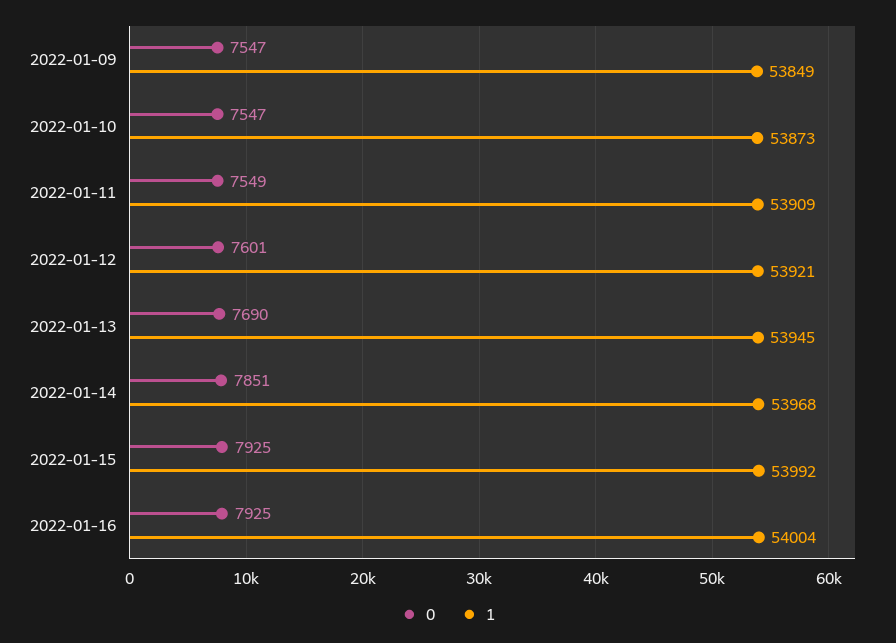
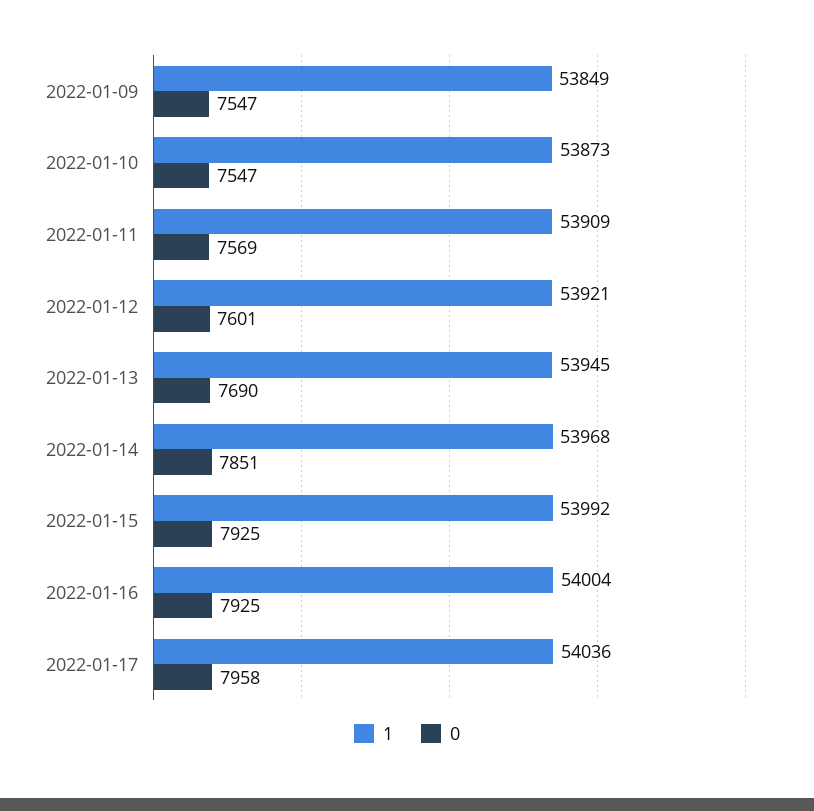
0, 2022-01-11: 7549 -> 7569
1, 2022-01-17: none -> 54036
0, 2022-01-17: none -> 7958

